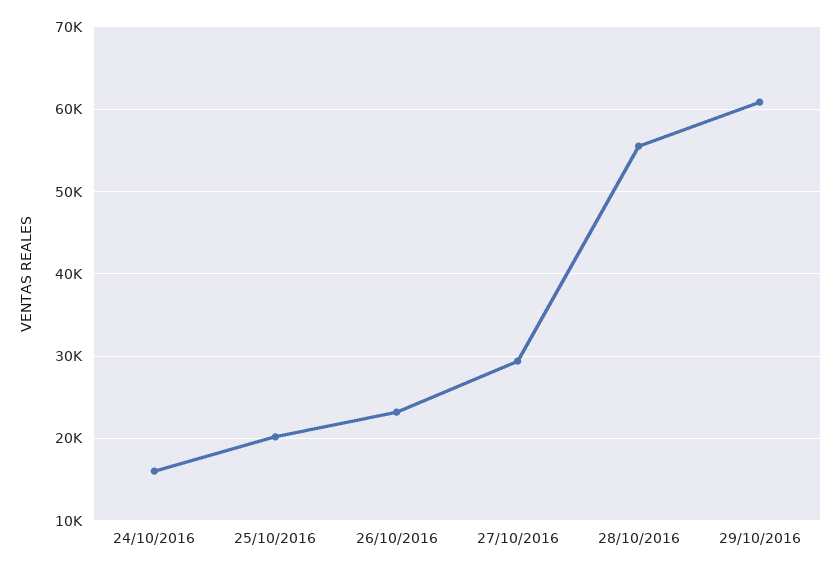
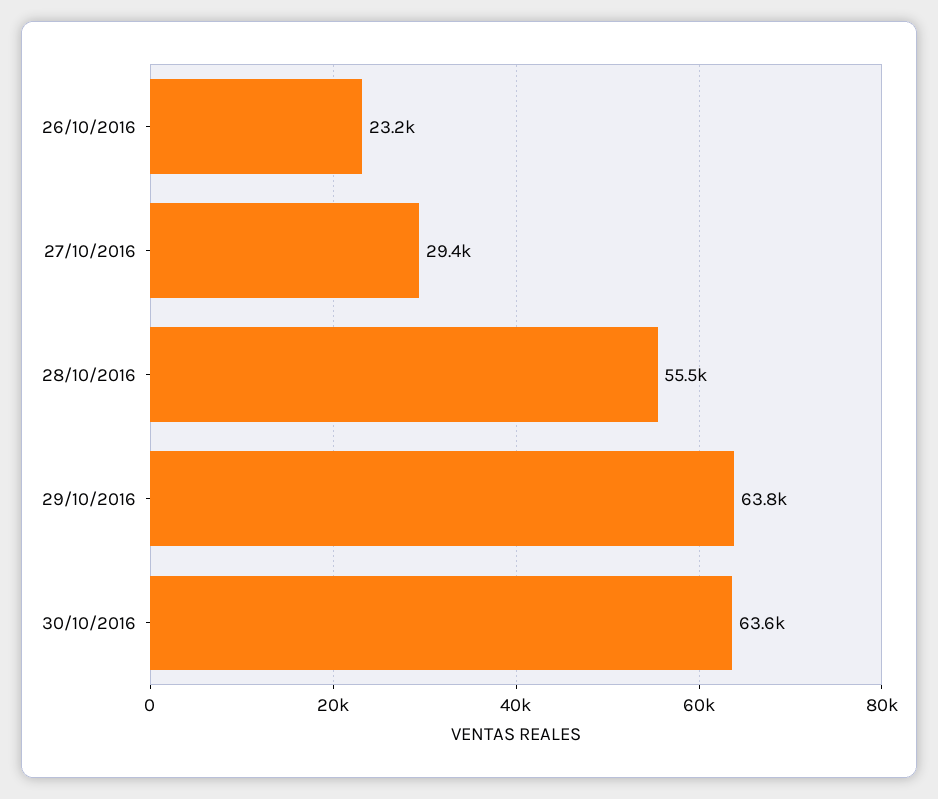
24/10/2016: 16000 -> none
25/10/2016: 20000 -> none
29/10/2016: 61000 -> 63800
30/10/2016: none -> 63600

